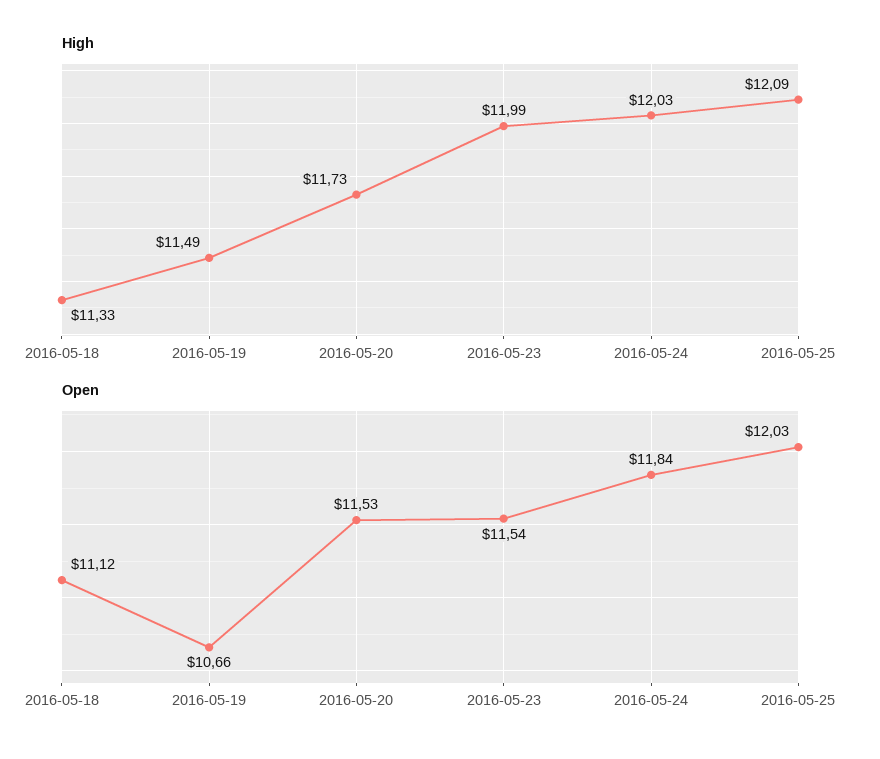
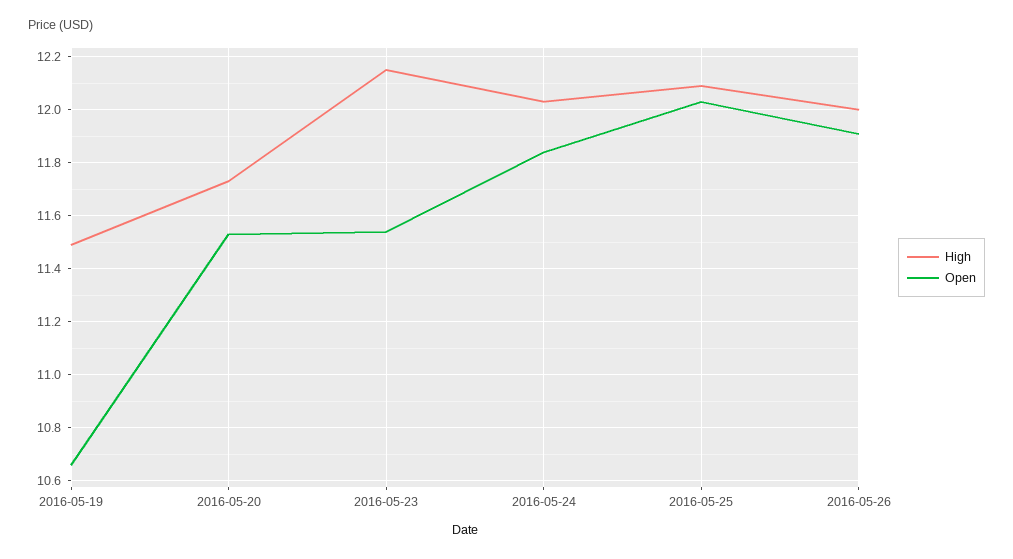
High, 2016-05-18: 11.33 -> none
High, 2016-05-23: 11.99 -> 12.15
Open, 2016-05-18: 11.12 -> none
High, 2016-05-26: none -> 12
Open, 2016-05-26: none -> 11.9

